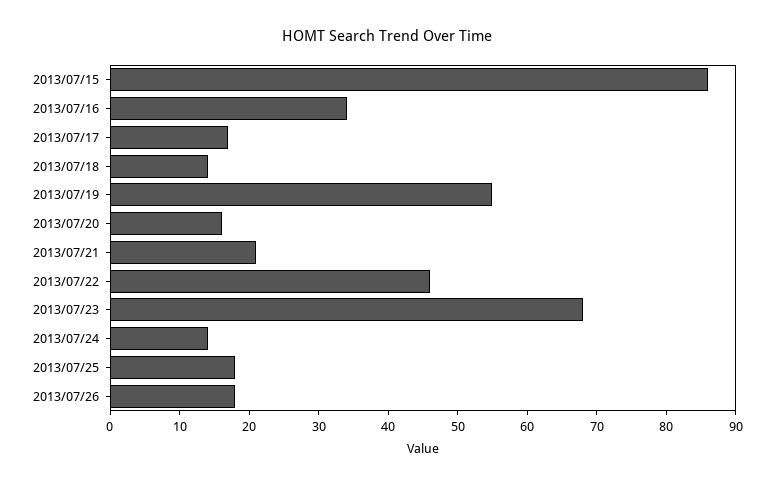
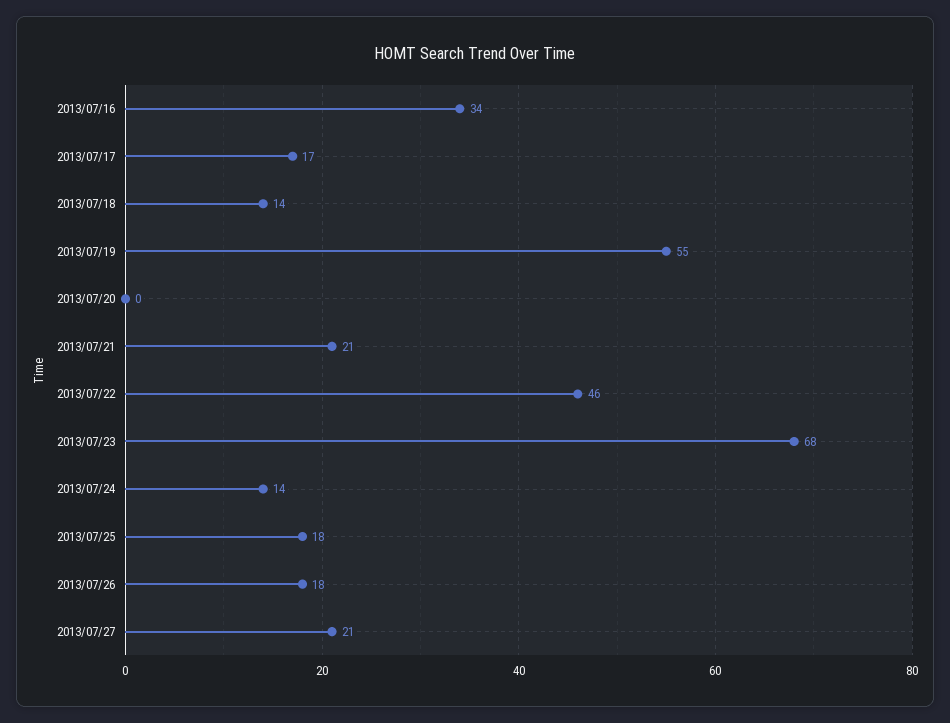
2013/07/15: 85 -> none
2013/07/20: 15 -> 0
2013/07/27: none -> 21

